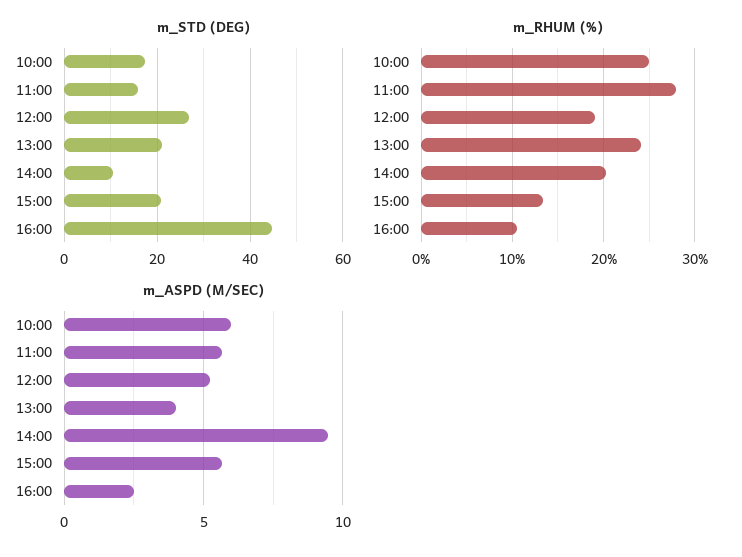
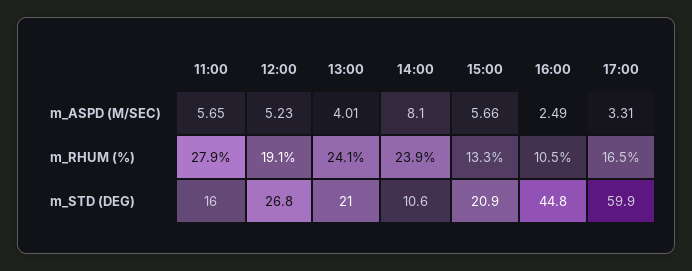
m_STD (DEG), 10:00: 18 -> none
m_RHUM (%), 10:00: 25 -> none
m_RHUM (%), 14:00: 20 -> 23.9
m_ASPD (M/SEC), 10:00: 6 -> none
m_ASPD (M/SEC), 14:00: 9.5 -> 8.1
m_ASPD (M/SEC), 17:00: none -> 3.31
m_RHUM (%), 17:00: none -> 16.5
m_STD (DEG), 17:00: none -> 59.9

